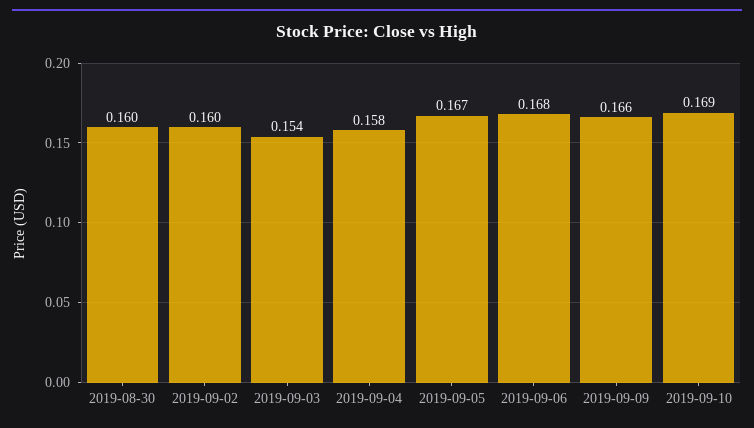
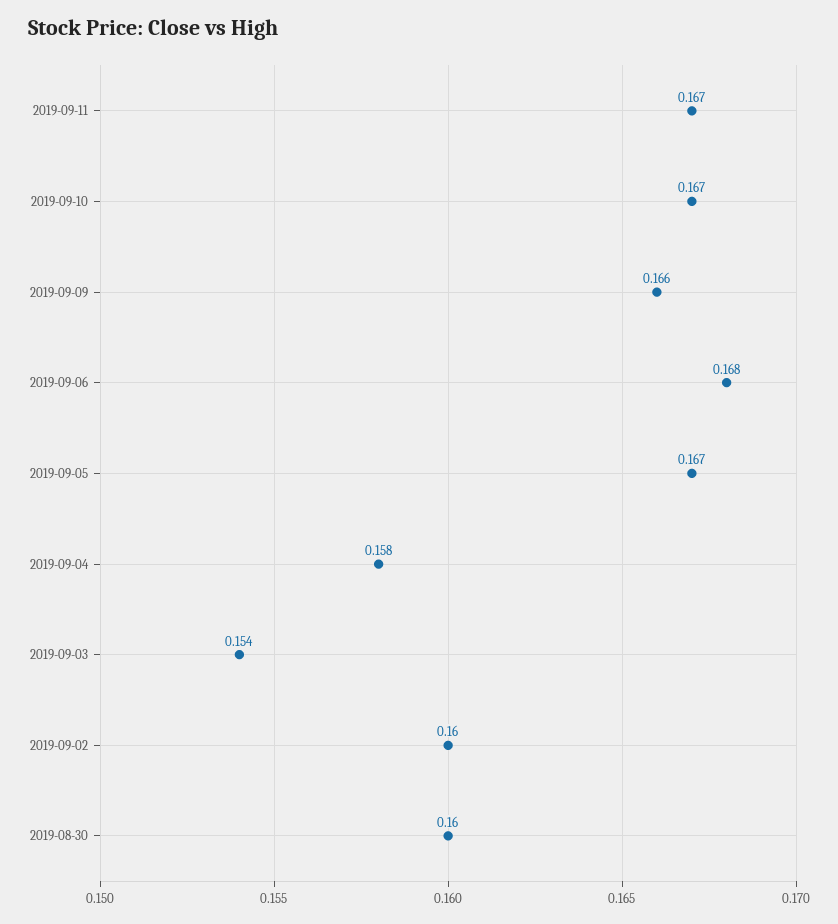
2019-09-10: 0.169 -> 0.167
2019-09-11: none -> 0.167

